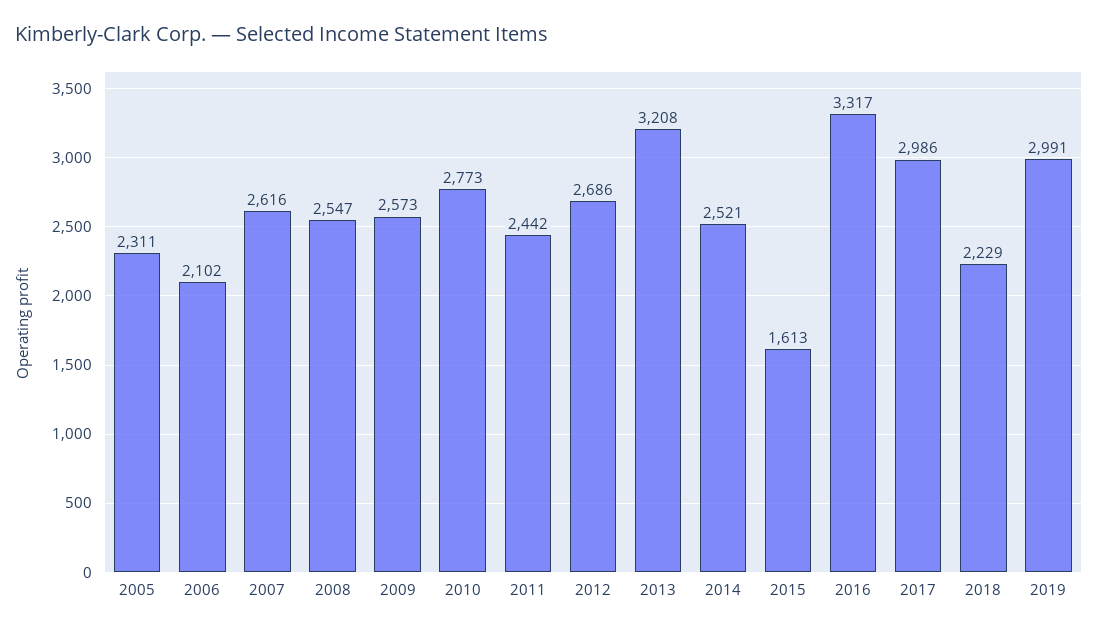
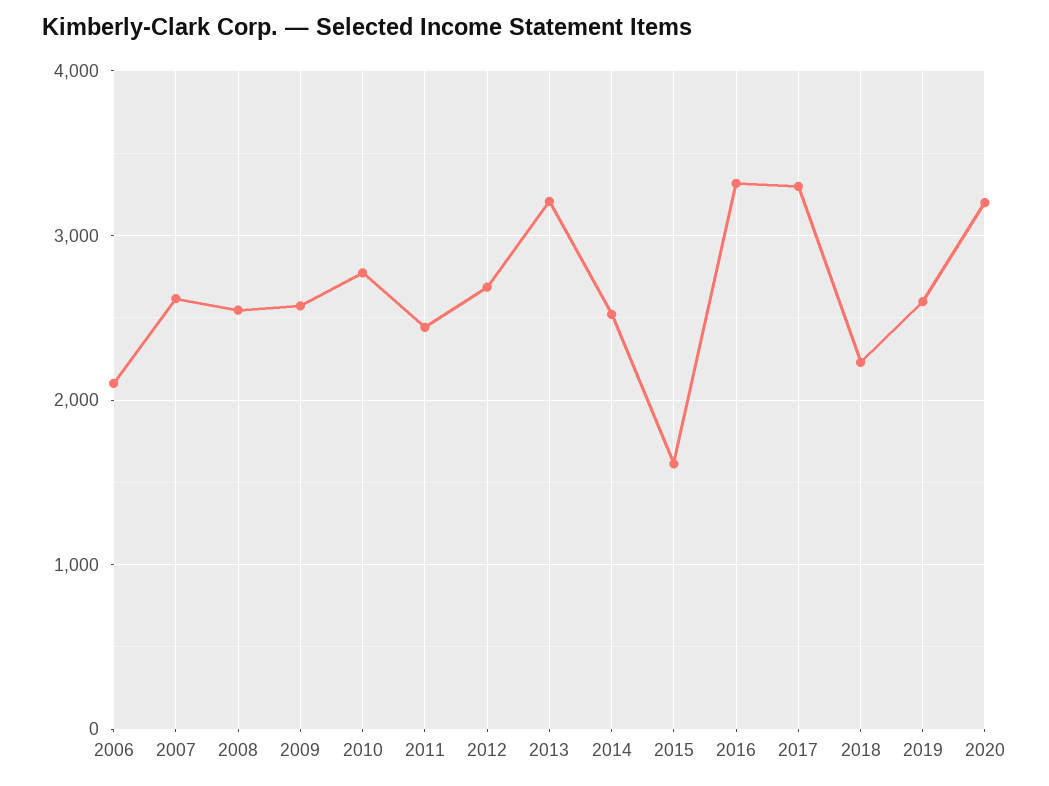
2005: 2311 -> none
2017: 2986 -> 3300
2019: 2991 -> 2600
2020: none -> 3200

